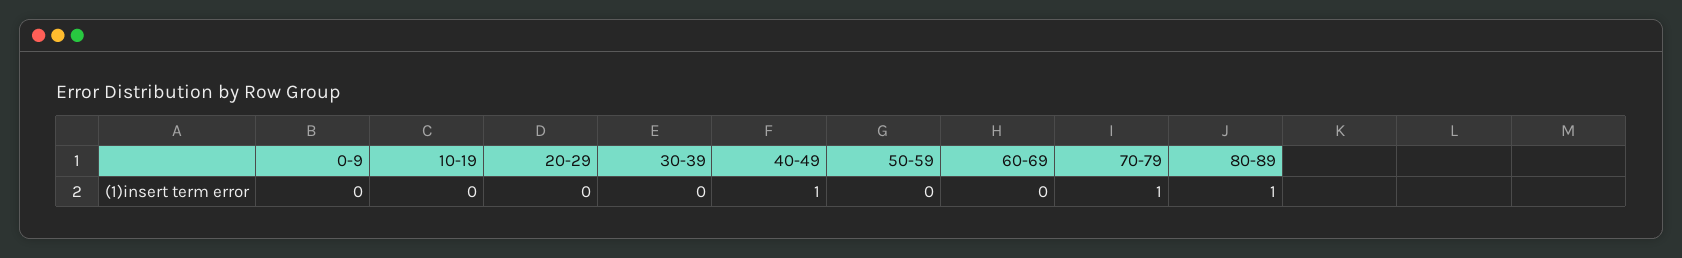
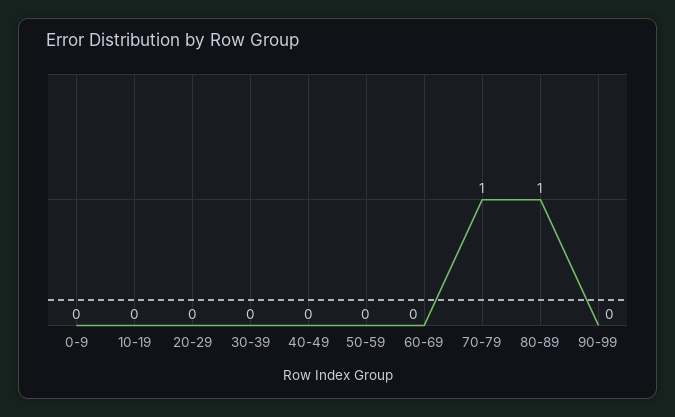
40-49: 1 -> 0
90-99: none -> 0

